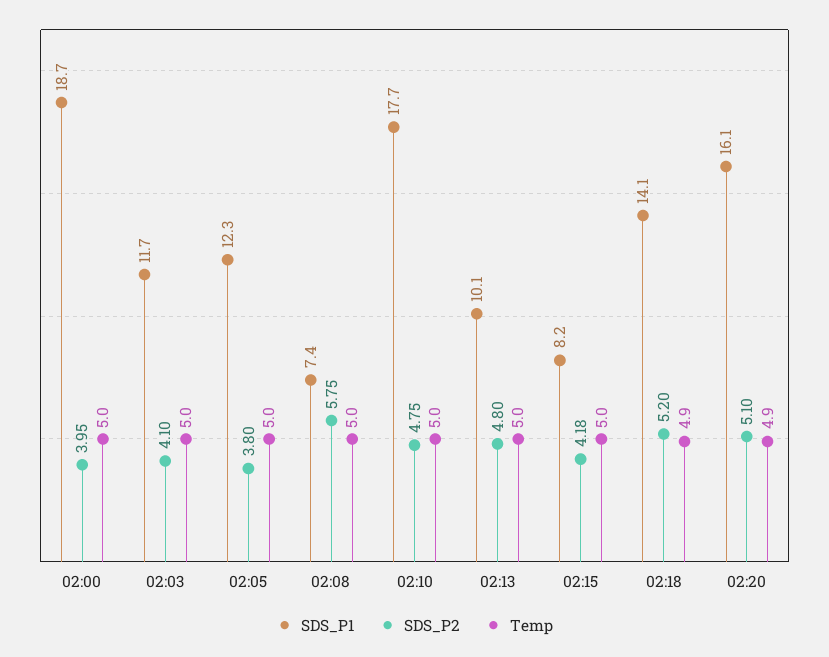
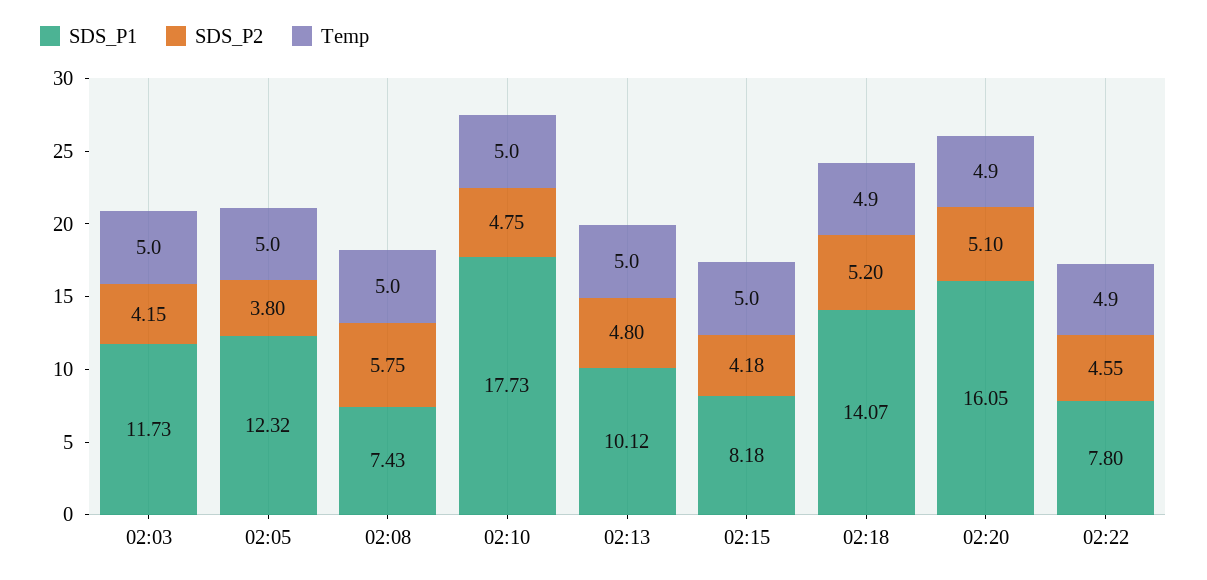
SDS_P1, 02:00: 18.7 -> none
SDS_P2, 02:00: 3.95 -> none
Temp, 02:00: 5 -> none
SDS_P2, 02:03: 4.1 -> 4.15
SDS_P1, 02:22: none -> 7.8
SDS_P2, 02:22: none -> 4.55
Temp, 02:22: none -> 4.9

